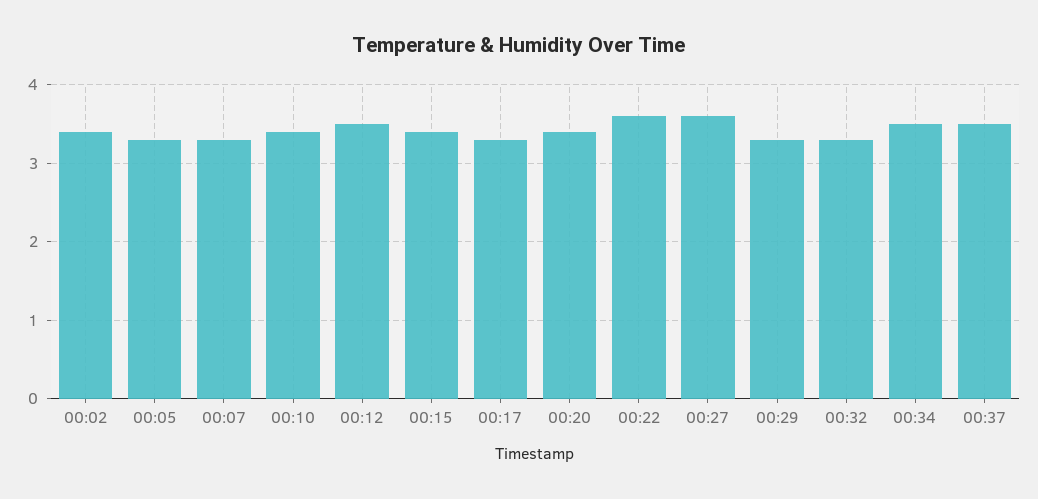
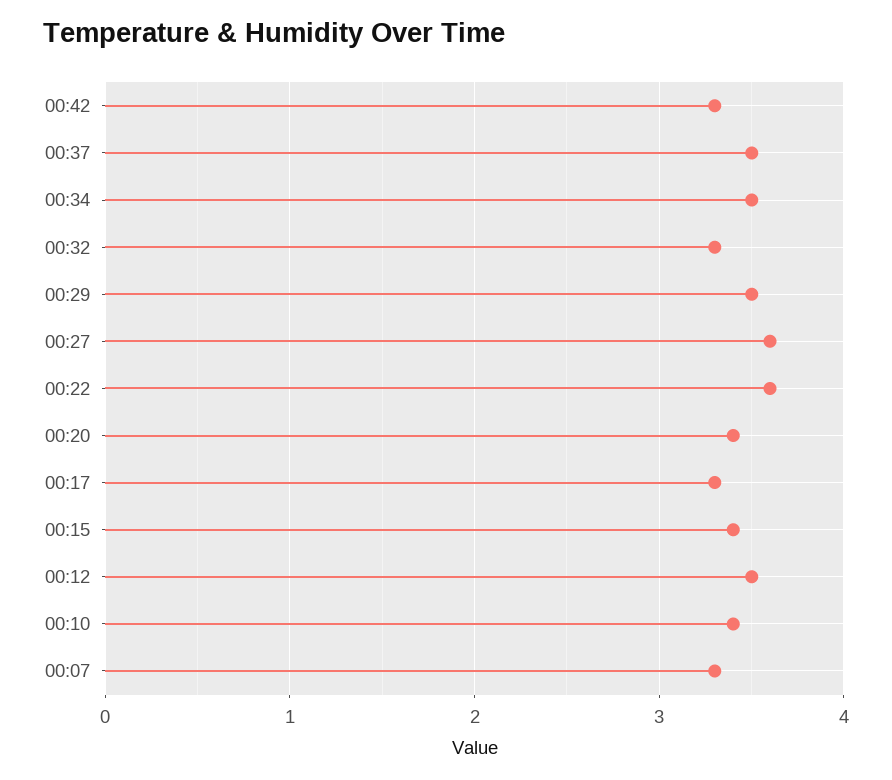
00:02: 3.4 -> none
00:05: 3.3 -> none
00:29: 3.3 -> 3.5
00:42: none -> 3.3

